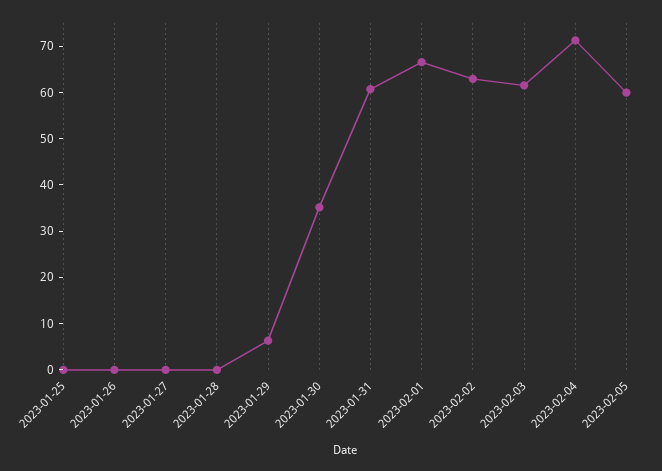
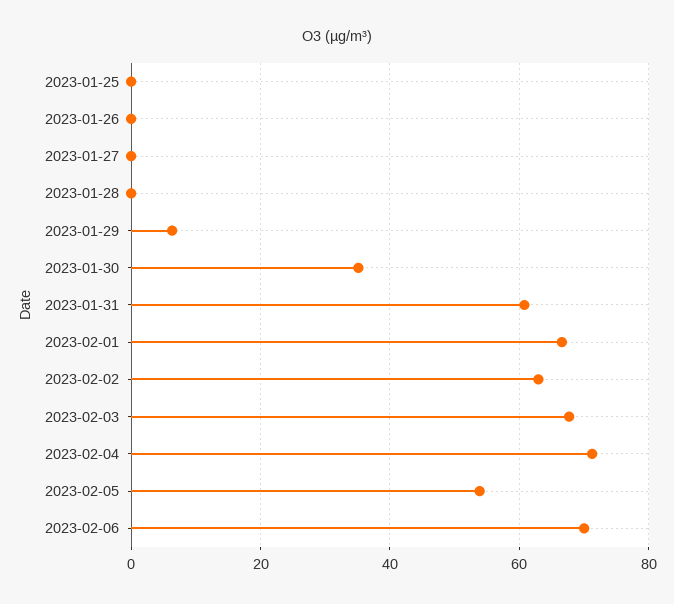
2023-02-03: 62 -> 68
2023-02-05: 60 -> 54
2023-02-06: none -> 70

